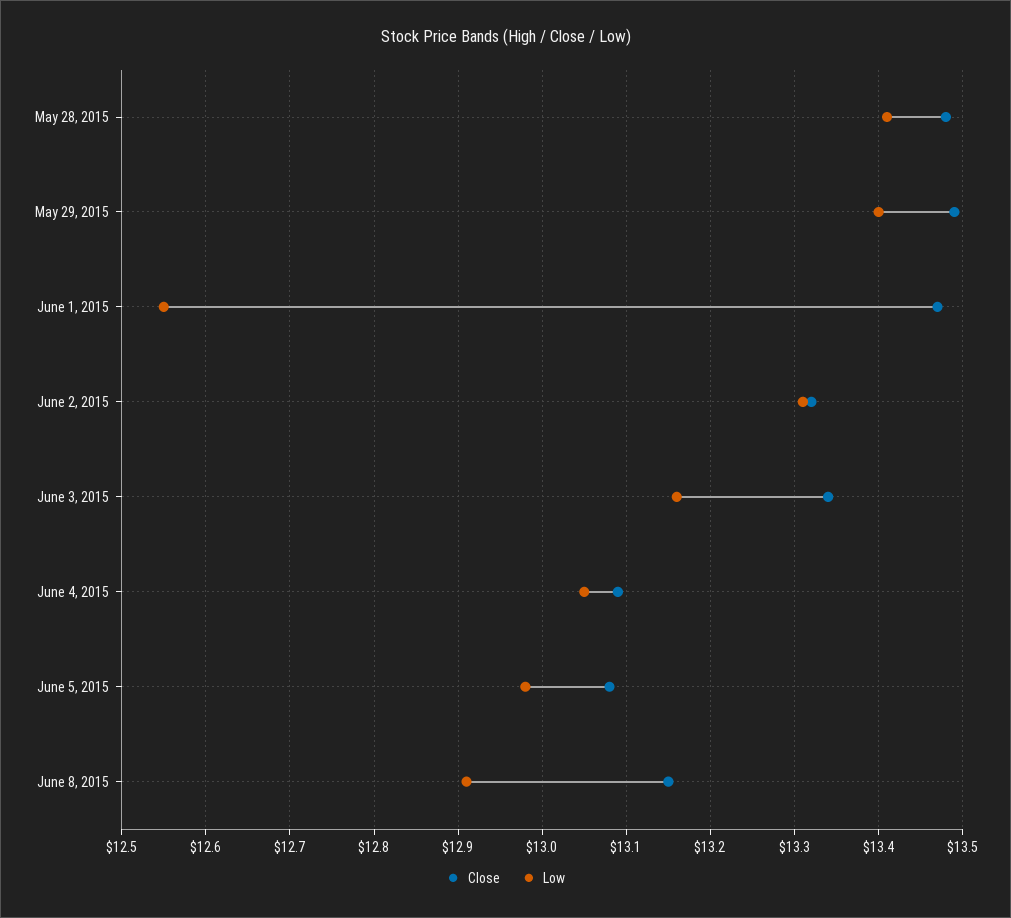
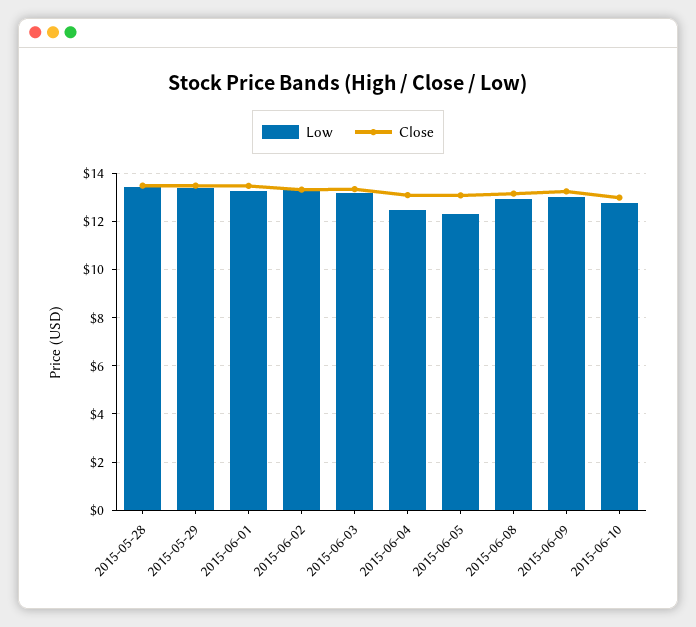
Low, June 1, 2015: 12.55 -> 13.25
Low, June 4, 2015: 13.05 -> 12.5
Low, June 5, 2015: 12.98 -> 12.25
Low, 2015-06-09: none -> 13
Close, 2015-06-09: none -> 13.25
Low, 2015-06-10: none -> 12.75
Close, 2015-06-10: none -> 13

